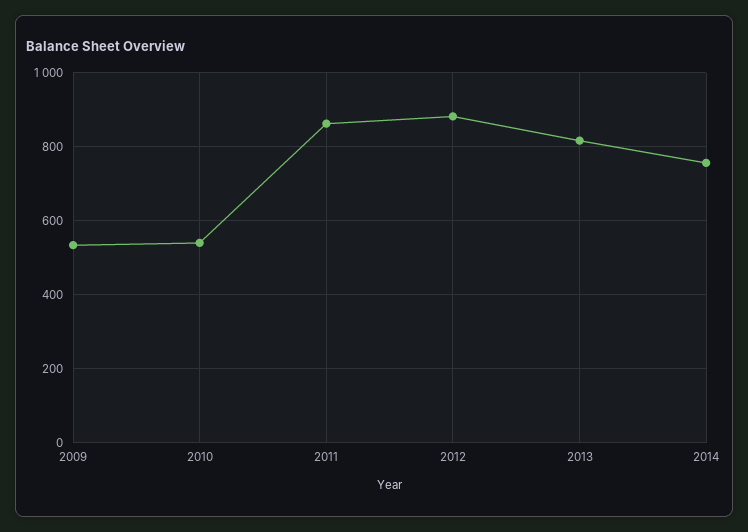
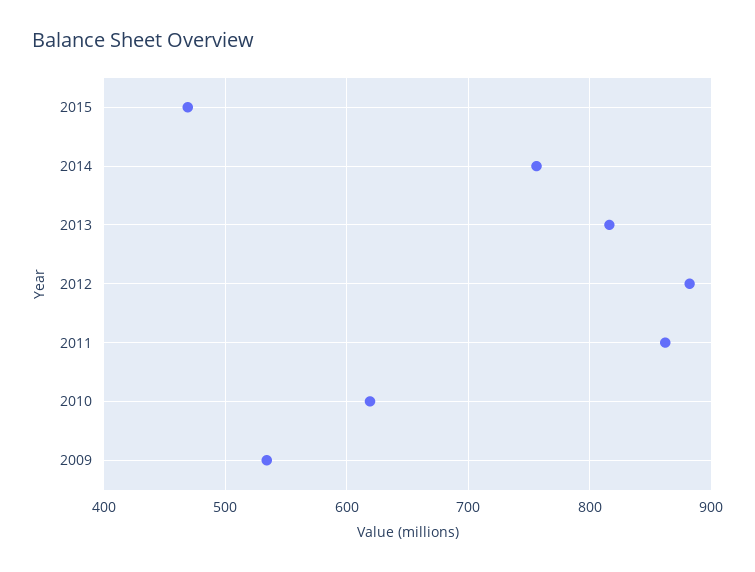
2010: 540 -> 620
2015: none -> 470

